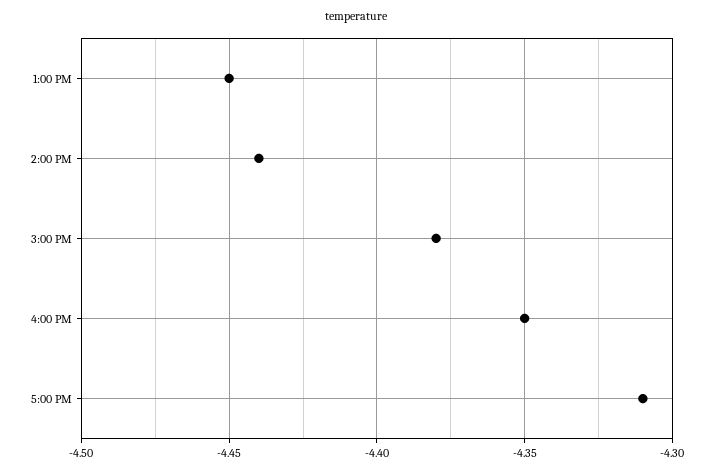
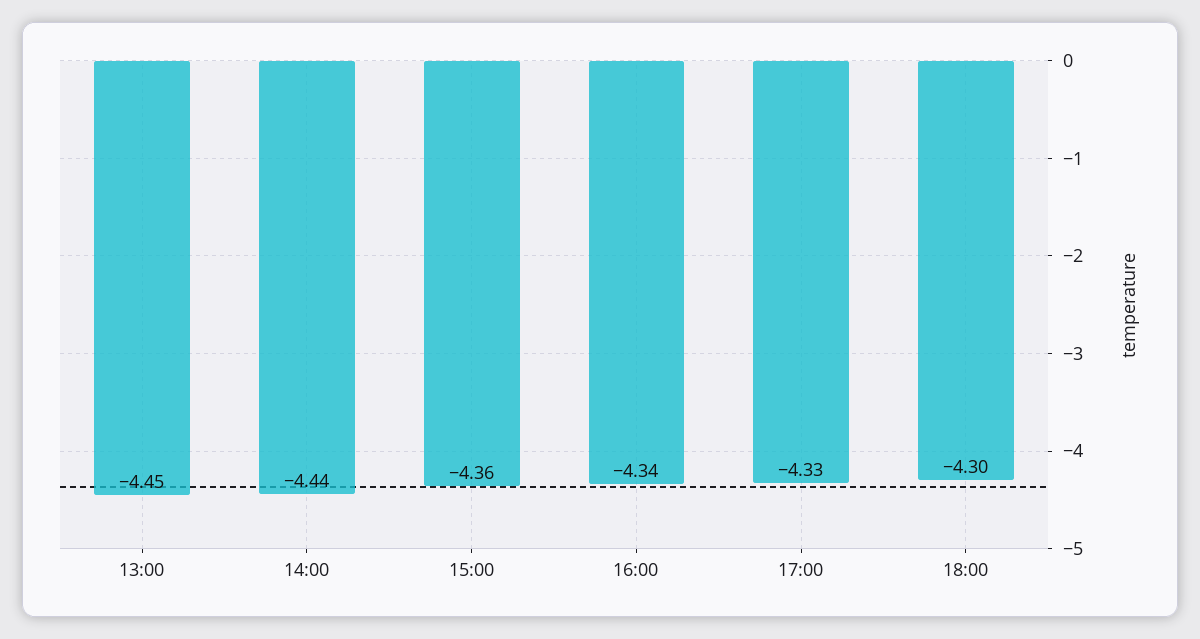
3:00 PM: -4.38 -> -4.36
4:00 PM: -4.35 -> -4.34
5:00 PM: -4.31 -> -4.33
18:00: none -> -4.3

